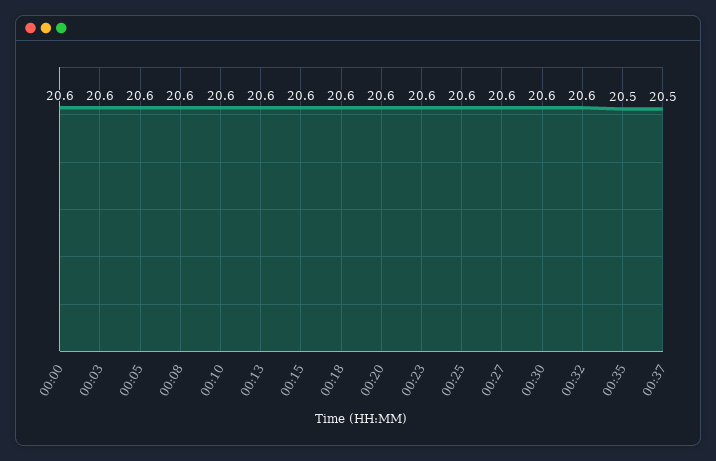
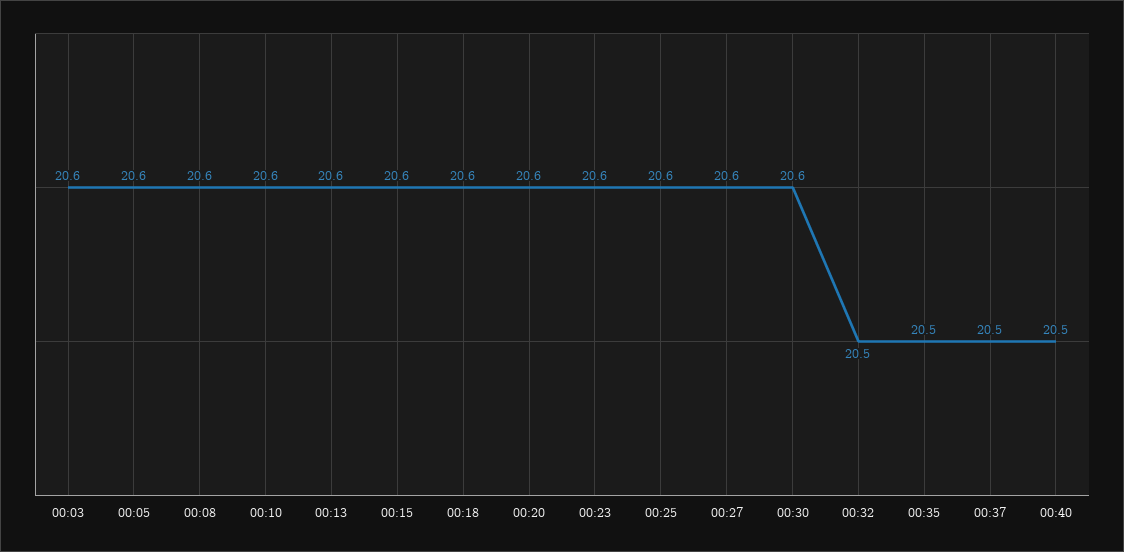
00:00: 20.6 -> none
00:32: 20.6 -> 20.5
00:40: none -> 20.5

